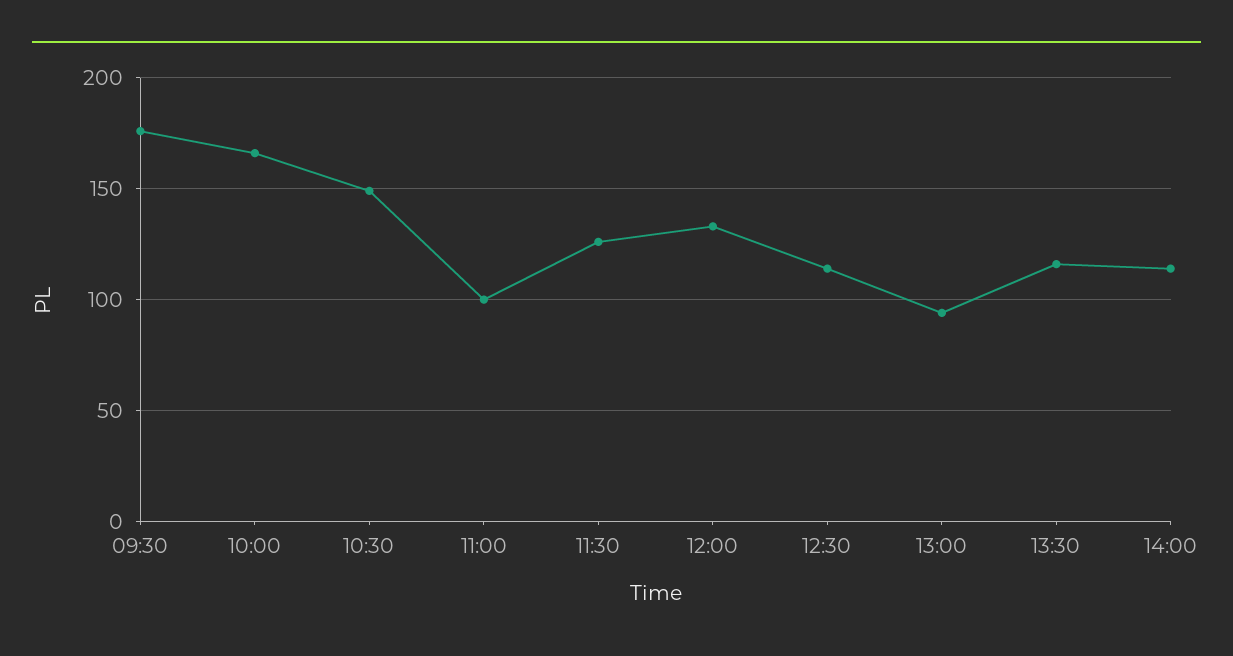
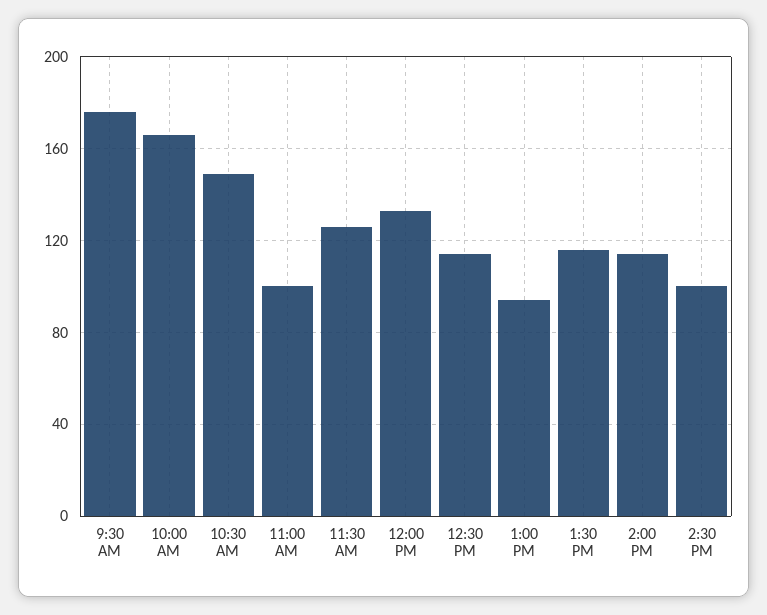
2:30 PM: none -> 100

